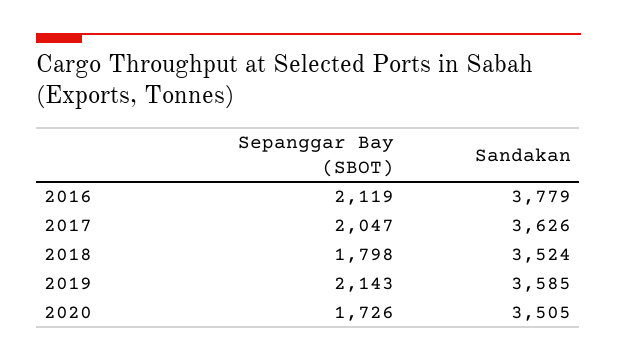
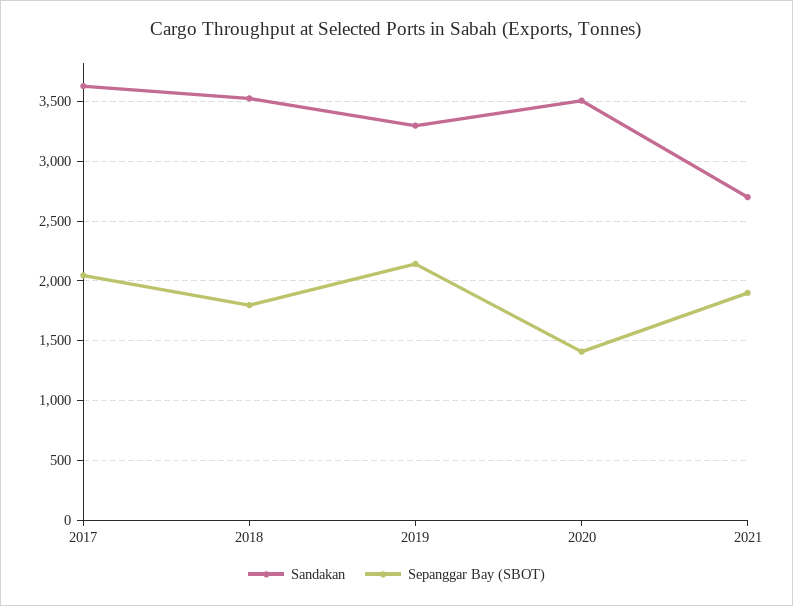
Sepanggar Bay (SBOT), 2016: 2119 -> none
Sandakan, 2016: 3779 -> none
Sandakan, 2019: 3585 -> 3300
Sepanggar Bay (SBOT), 2020: 1726 -> 1400
Sandakan, 2021: none -> 2700
Sepanggar Bay (SBOT), 2021: none -> 1900

